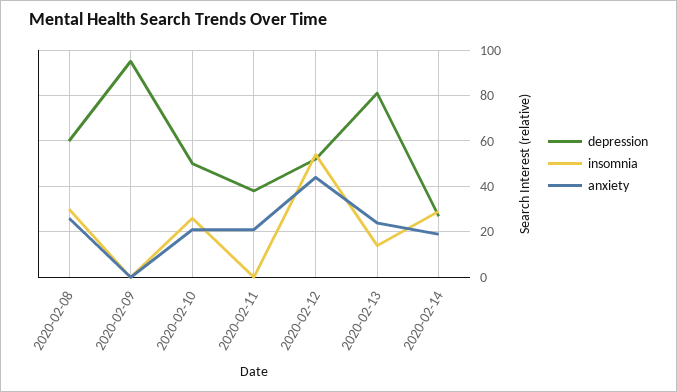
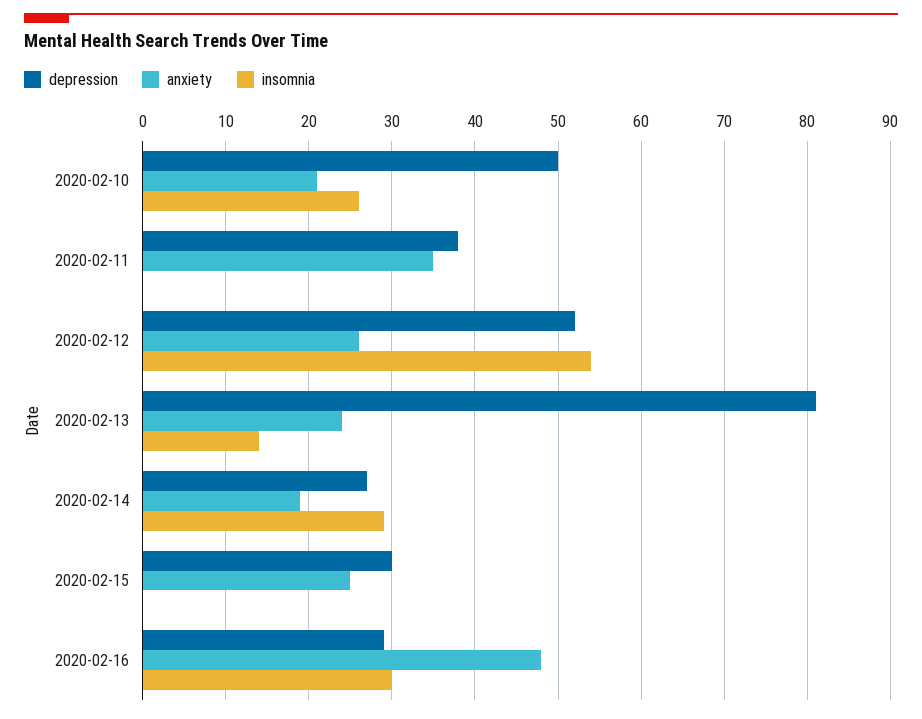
depression, 2020-02-08: 60 -> none
insomnia, 2020-02-08: 30 -> none
anxiety, 2020-02-08: 25 -> none
depression, 2020-02-09: 95 -> none
insomnia, 2020-02-09: 0 -> none
anxiety, 2020-02-09: 0 -> none
anxiety, 2020-02-11: 20 -> 35
anxiety, 2020-02-12: 45 -> 26
depression, 2020-02-15: none -> 30
anxiety, 2020-02-15: none -> 25
insomnia, 2020-02-15: none -> 0
depression, 2020-02-16: none -> 29
anxiety, 2020-02-16: none -> 48
insomnia, 2020-02-16: none -> 30

